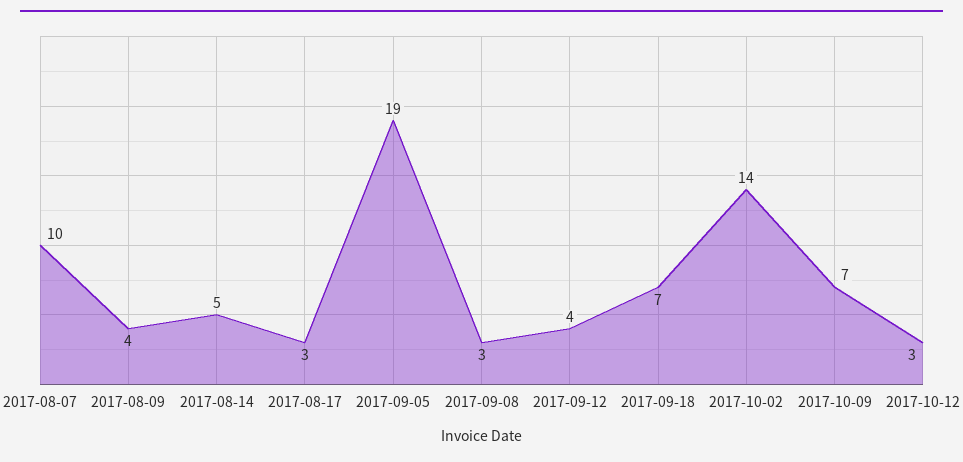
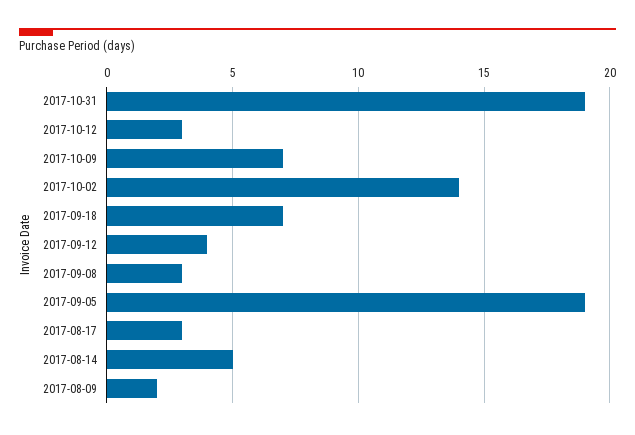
2017-08-07: 10 -> none
2017-08-09: 4 -> 2
2017-10-31: none -> 19

